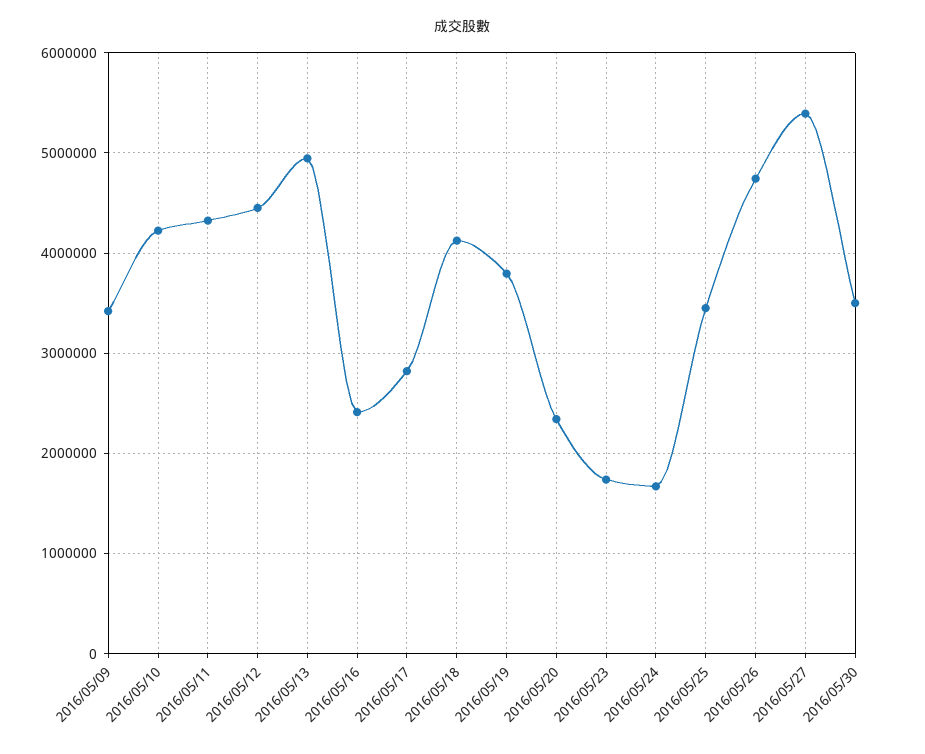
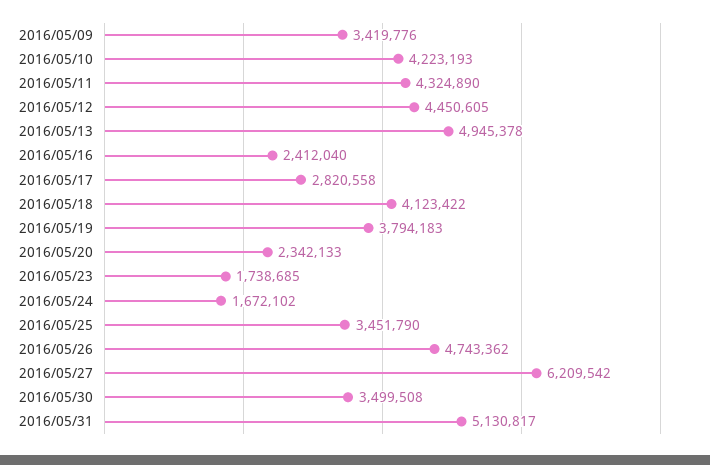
2016/05/27: 5400000 -> 6209542
2016/05/31: none -> 5130817

